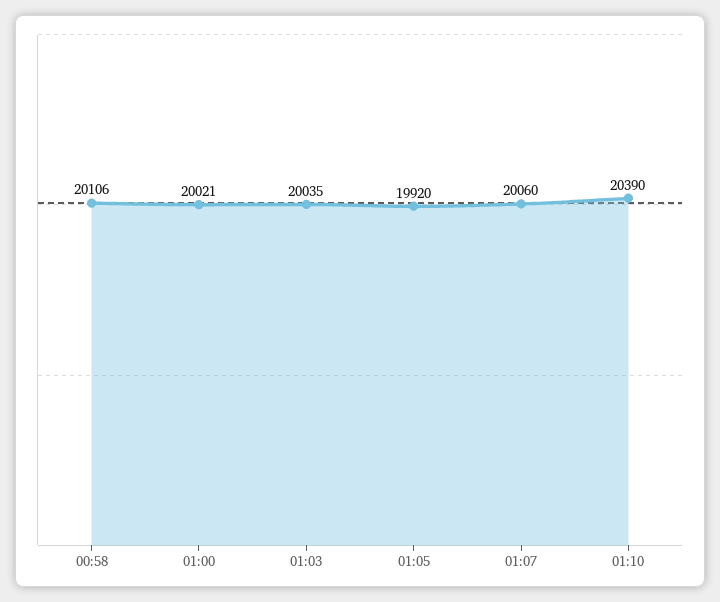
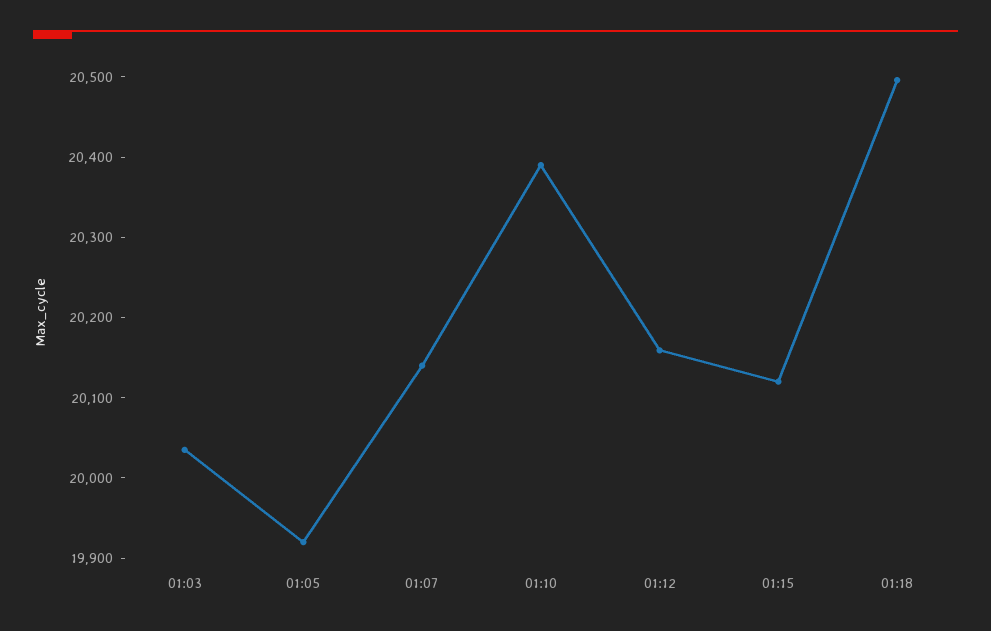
00:58: 20106 -> none
01:00: 20021 -> none
01:07: 20060 -> 20140
01:12: none -> 20160
01:15: none -> 20120
01:18: none -> 20500

